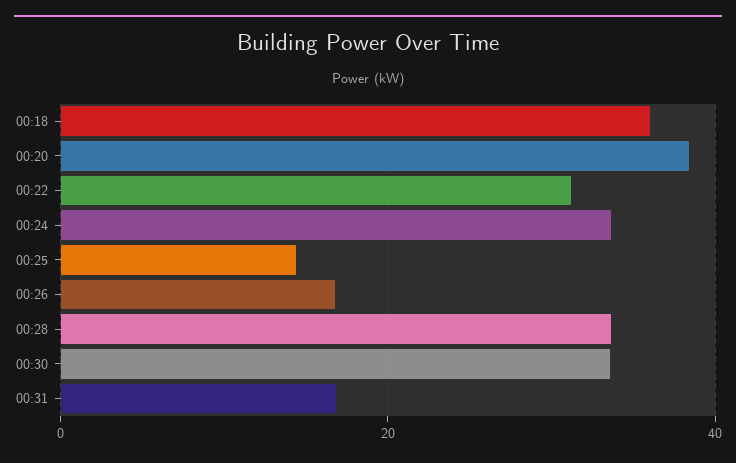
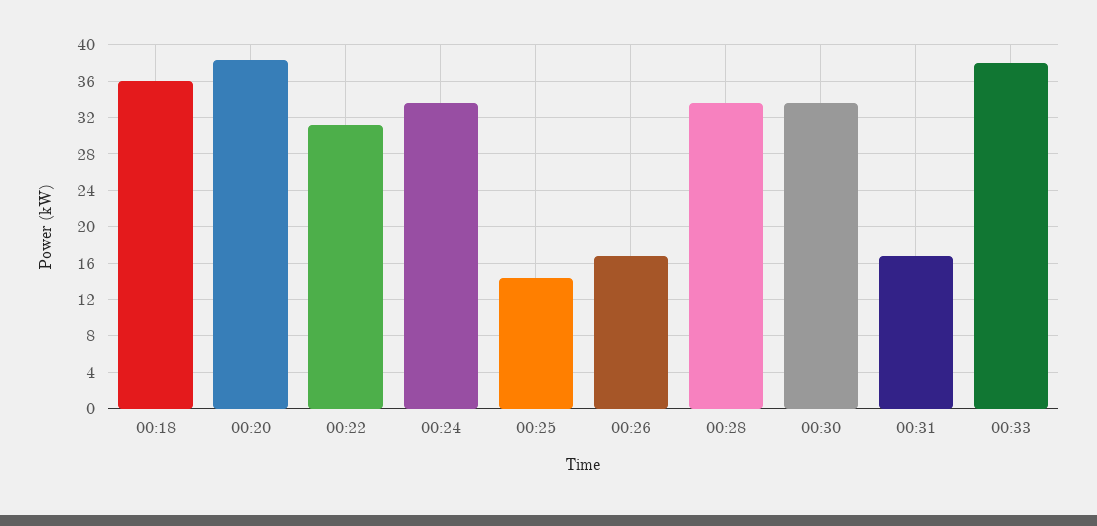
00:33: none -> 38

